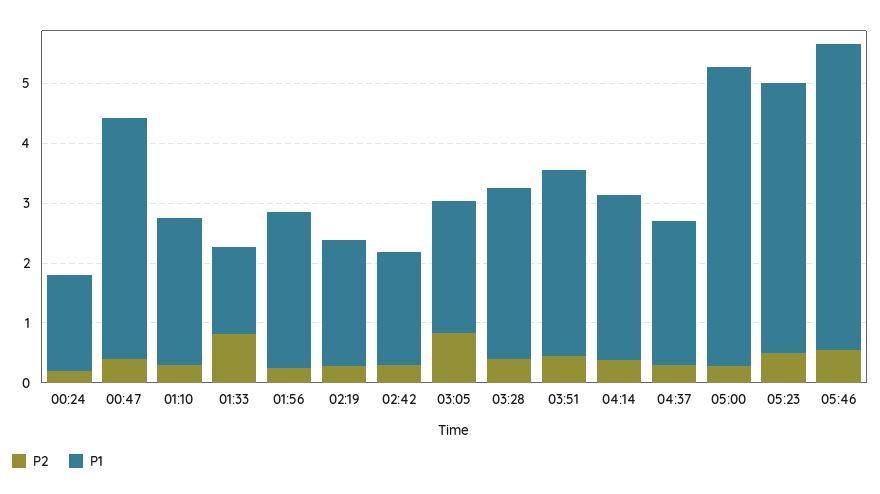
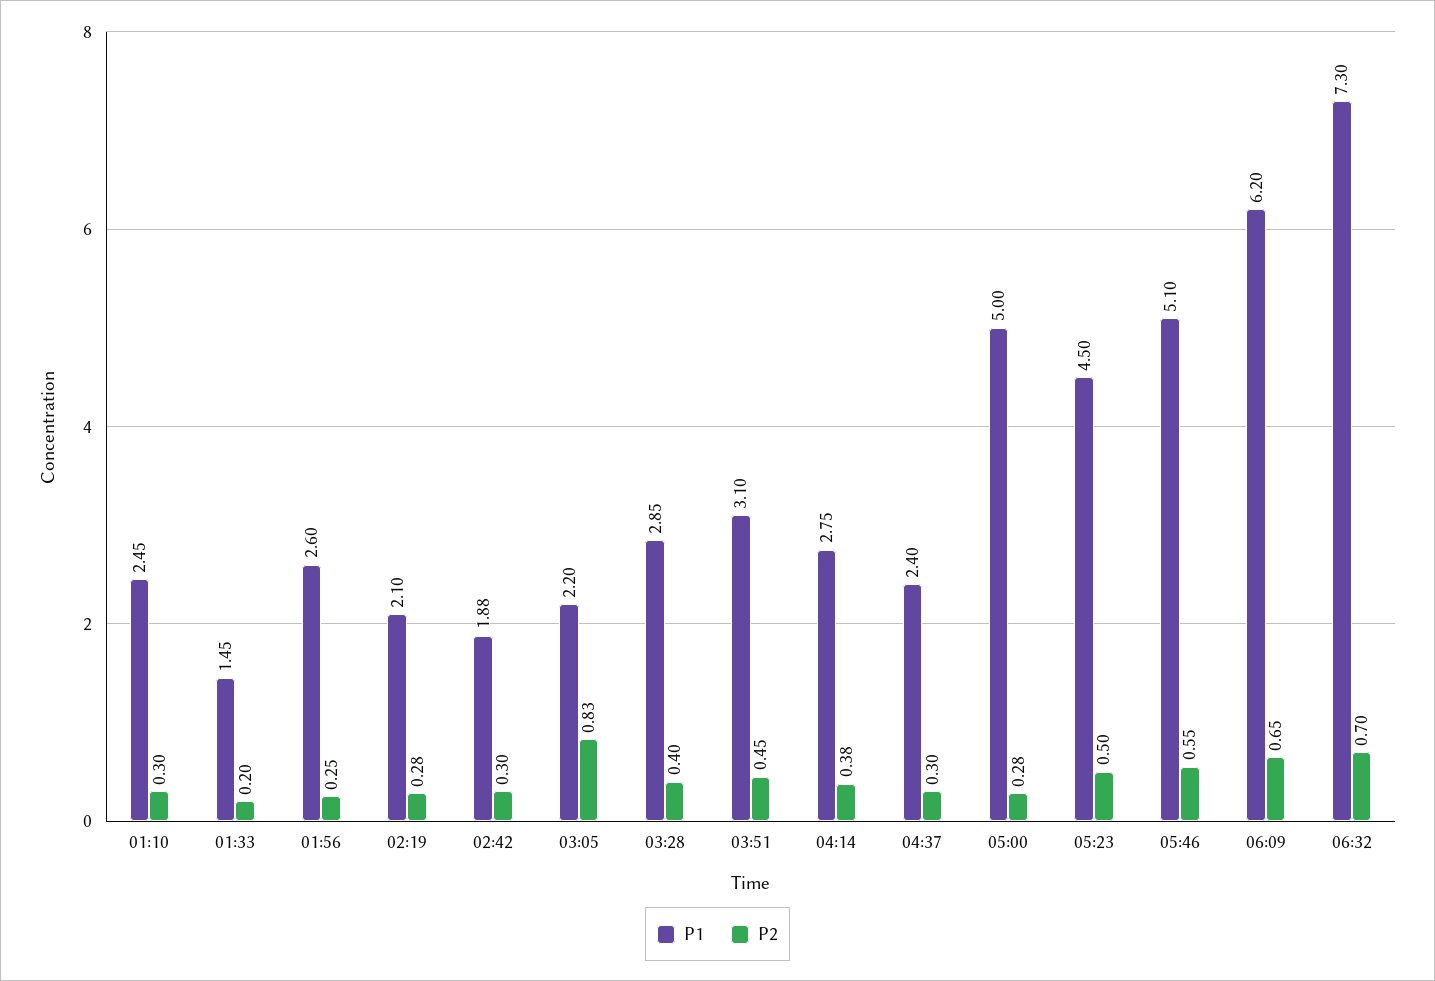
P2, 00:24: 0.2 -> none
P1, 00:24: 1.6 -> none
P2, 00:47: 0.4 -> none
P1, 00:47: 4 -> none
P2, 01:33: 0.8 -> 0.2
P1, 06:09: none -> 6.2
P2, 06:09: none -> 0.65
P1, 06:32: none -> 7.3
P2, 06:32: none -> 0.7

